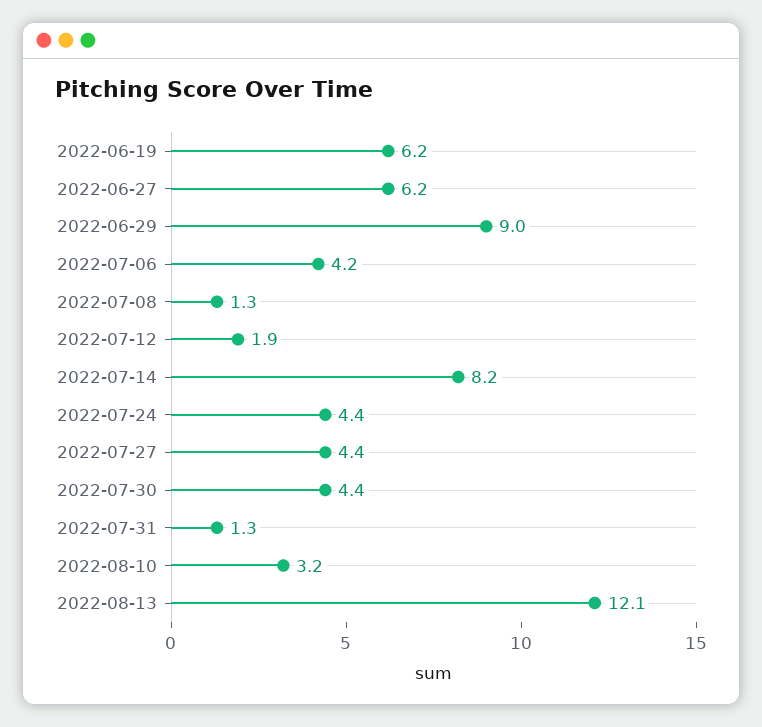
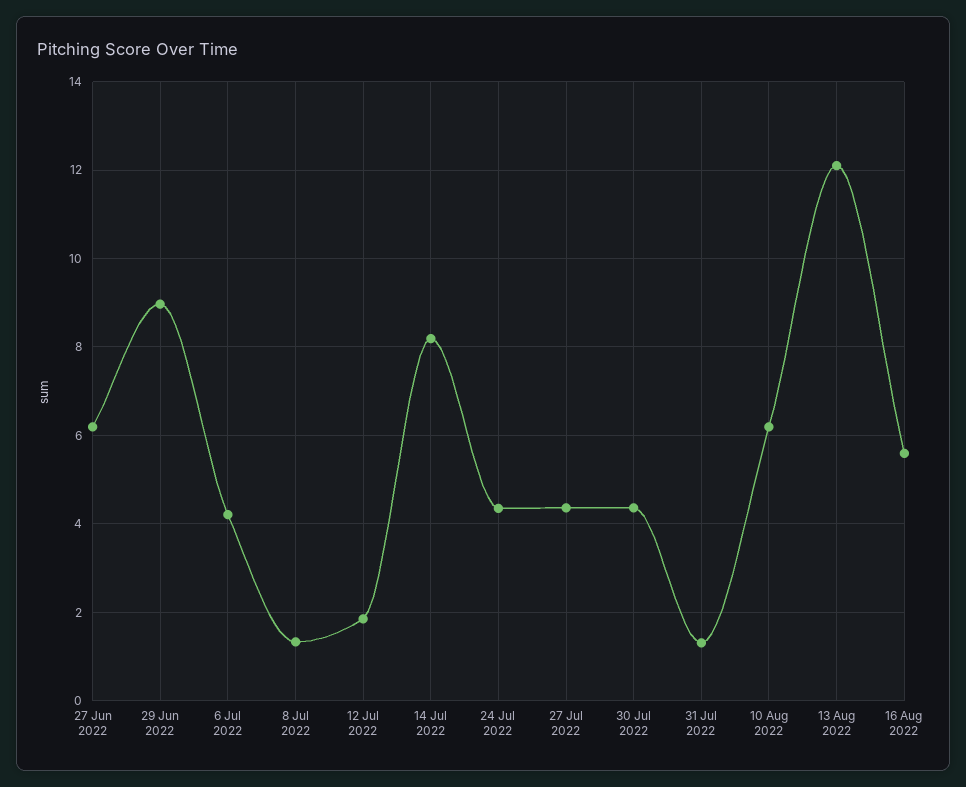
2022-06-19: 6.2 -> none
2022-08-10: 3.2 -> 6.2
16 Aug 2022: none -> 5.6

